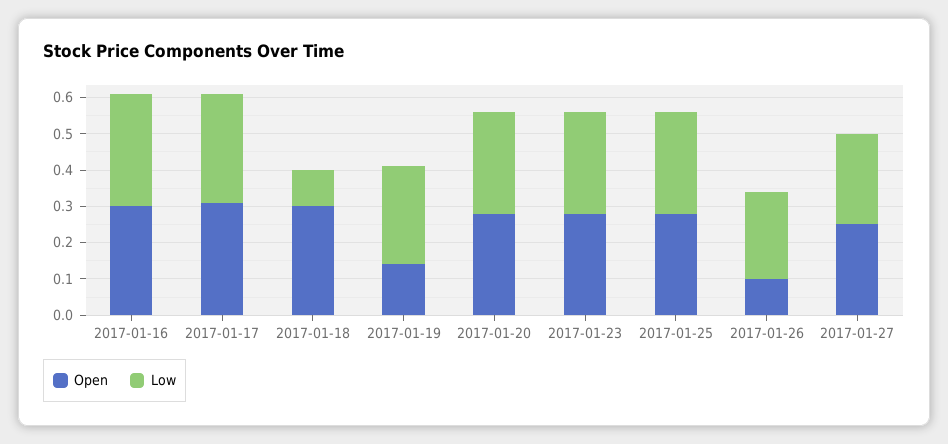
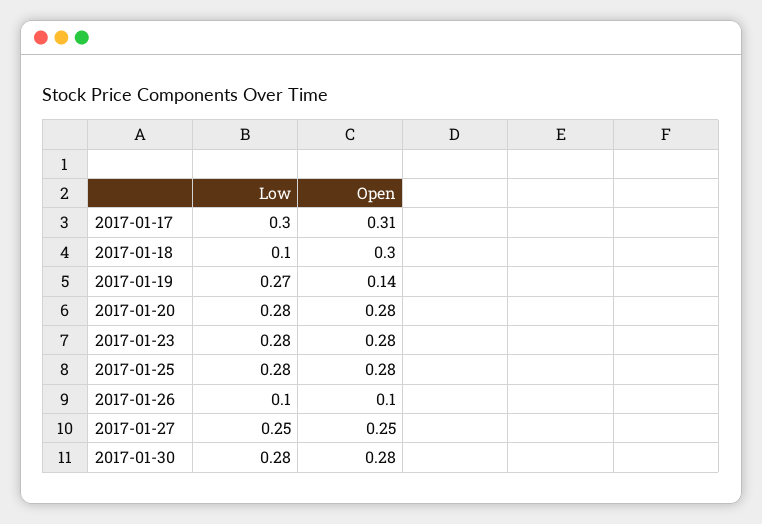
Open, 2017-01-16: 0.3 -> none
Low, 2017-01-16: 0.3 -> none
Low, 2017-01-26: 0.25 -> 0.1
Low, 2017-01-30: none -> 0.28
Open, 2017-01-30: none -> 0.28

